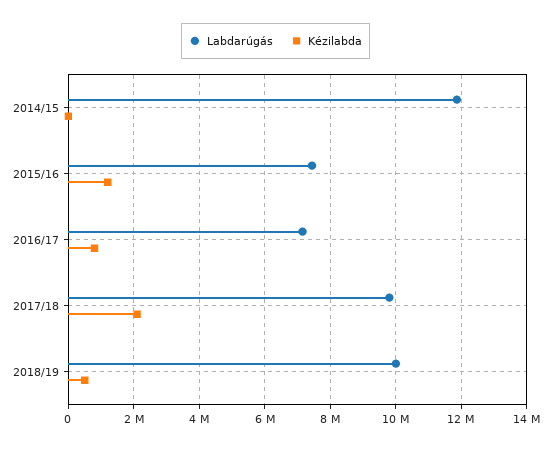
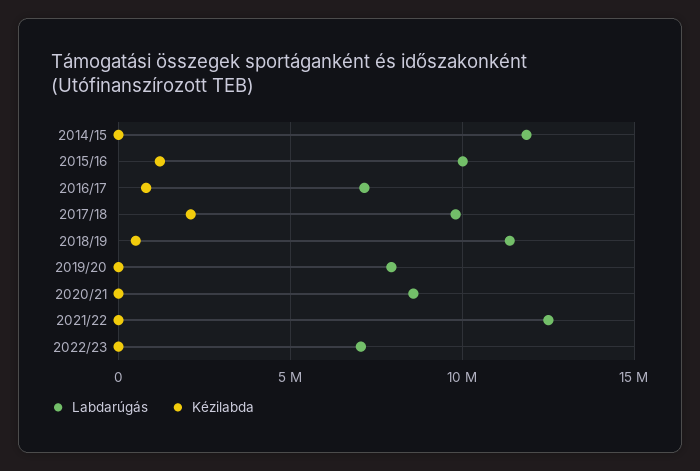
Labdarúgás, 2015/16: 7400000 -> 10000000
Labdarúgás, 2018/19: 10000000 -> 11500000
Labdarúgás, 2019/20: none -> 8000000
Kézilabda, 2019/20: none -> 0
Labdarúgás, 2020/21: none -> 8500000
Kézilabda, 2020/21: none -> 0
Labdarúgás, 2021/22: none -> 12500000
Kézilabda, 2021/22: none -> 0
Labdarúgás, 2022/23: none -> 7000000
Kézilabda, 2022/23: none -> 0

